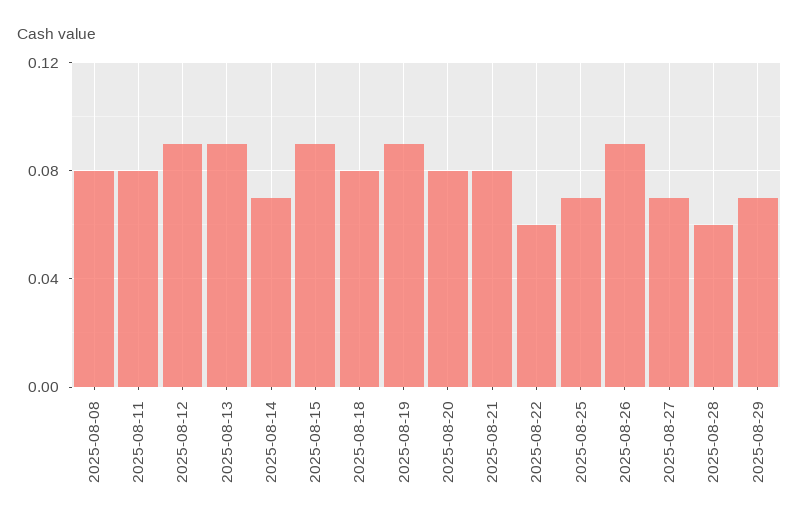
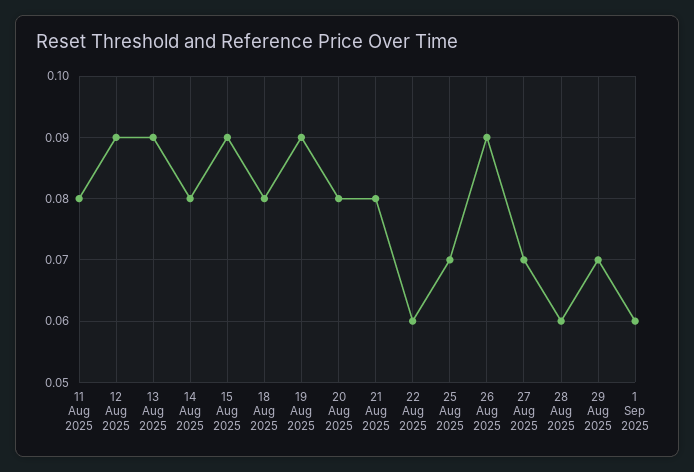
2025-08-08: 0.08 -> none
2025-08-14: 0.07 -> 0.08
1 Sep 2025: none -> 0.06

